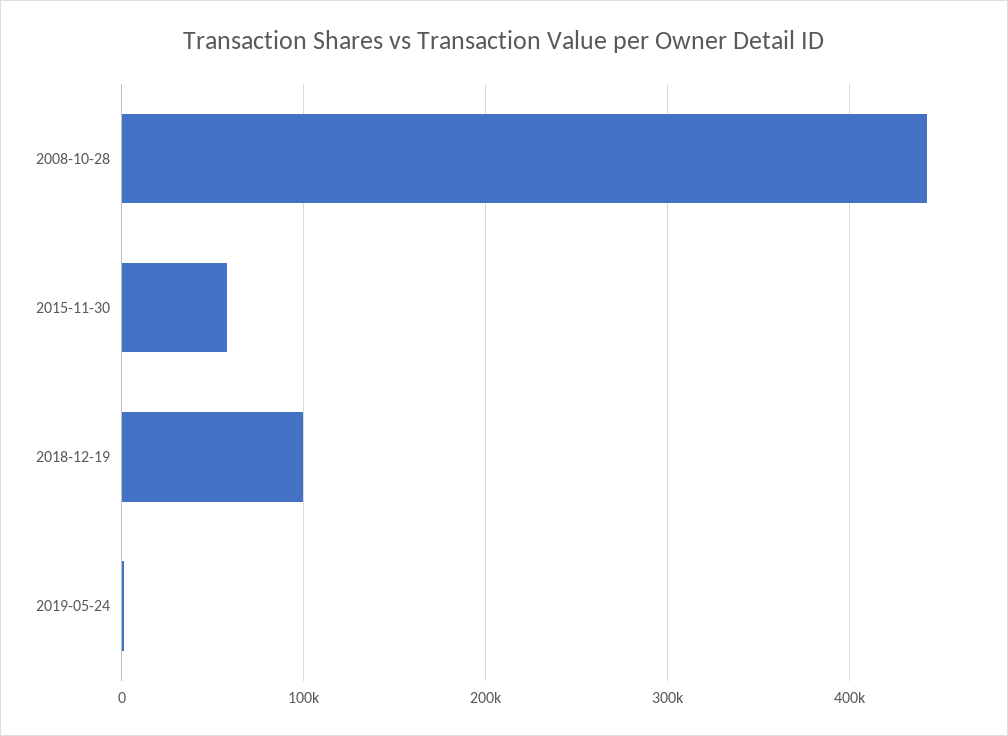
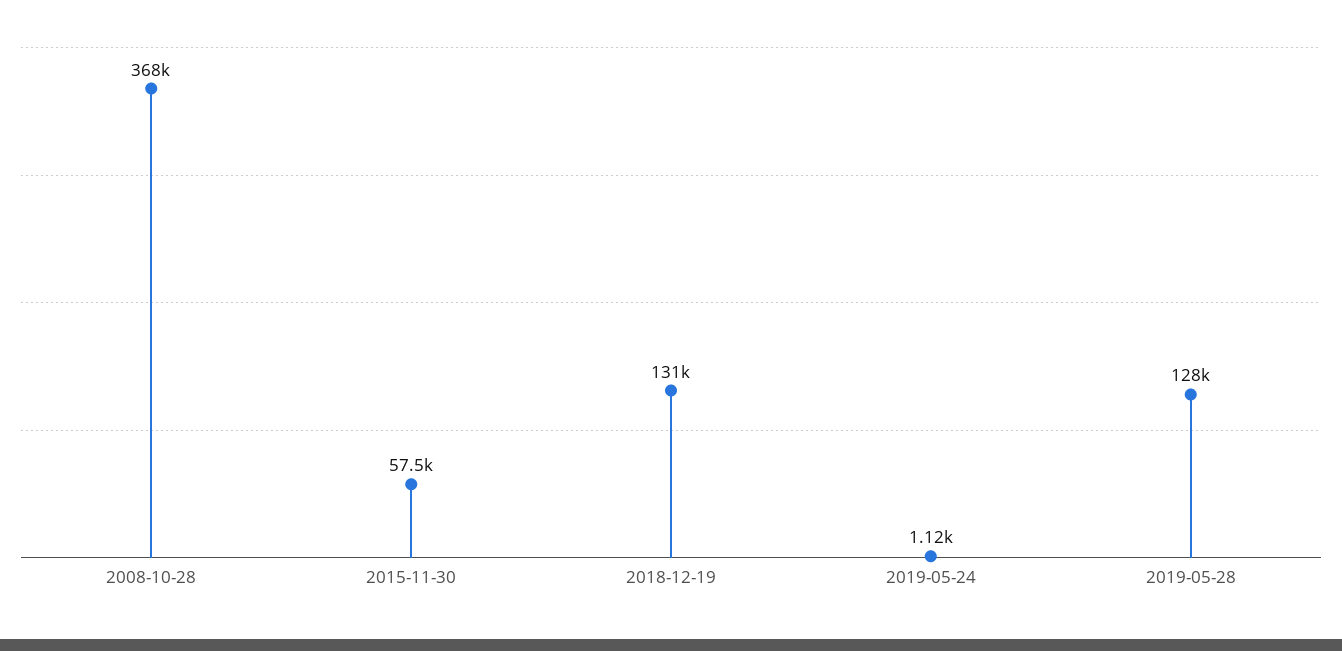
2008-10-28: 440000 -> 368000
2018-12-19: 100000 -> 131000
2019-05-28: none -> 128000

